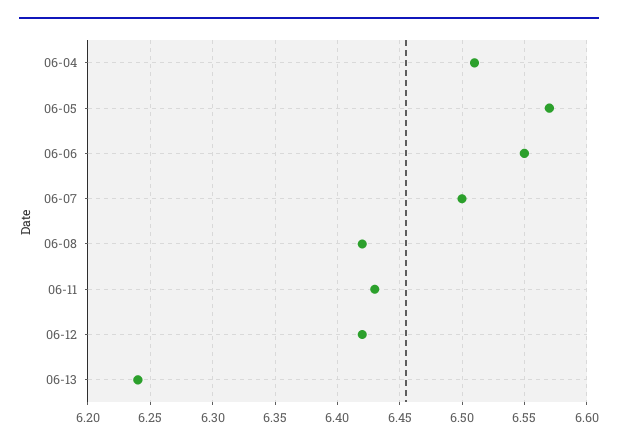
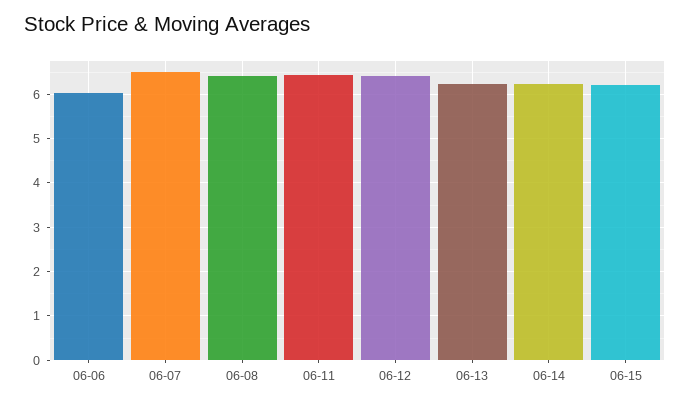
06-04: 6.51 -> none
06-05: 6.57 -> none
06-06: 6.55 -> 6
06-14: none -> 6.2
06-15: none -> 6.2

